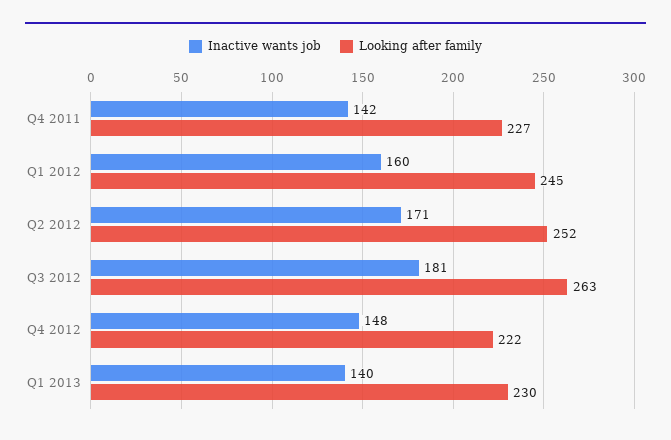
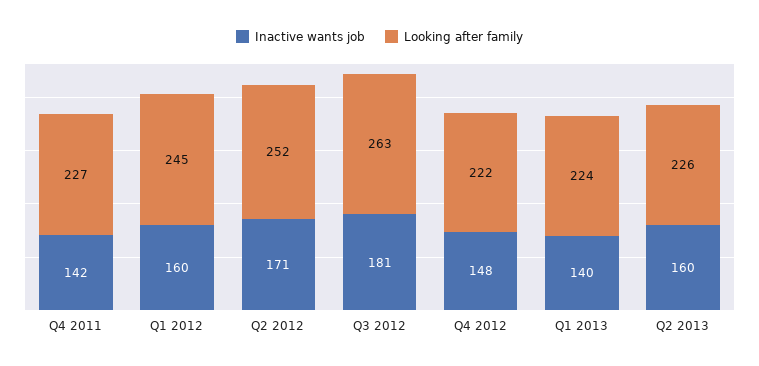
Looking after family, Q1 2013: 230 -> 224
Inactive wants job, Q2 2013: none -> 160
Looking after family, Q2 2013: none -> 226

